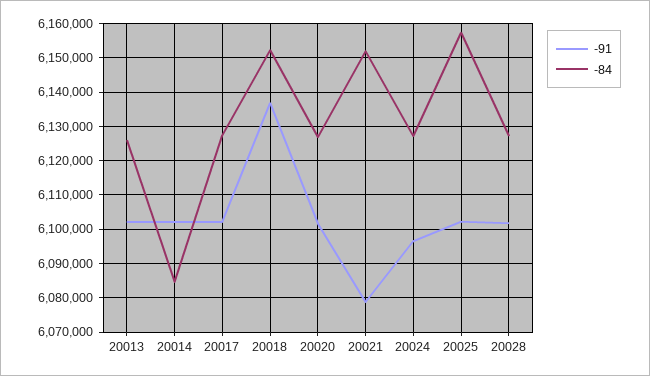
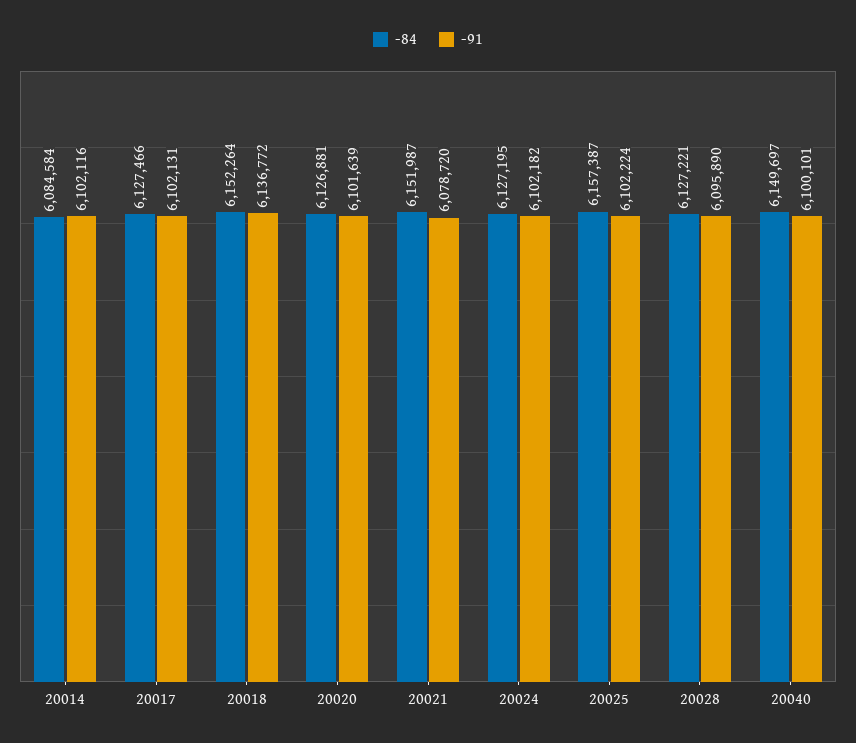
-91, 20013: 6102000 -> none
-84, 20013: 6126000 -> none
-91, 20024: 6096000 -> 6102182
-91, 20028: 6102000 -> 6095890
-84, 20040: none -> 6149697
-91, 20040: none -> 6100101

